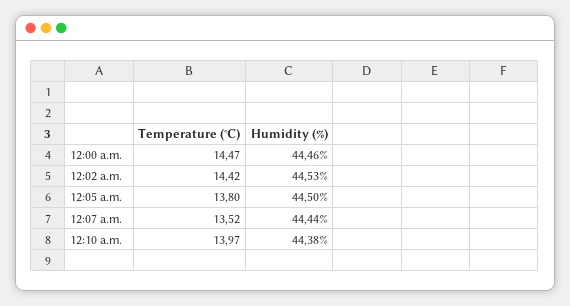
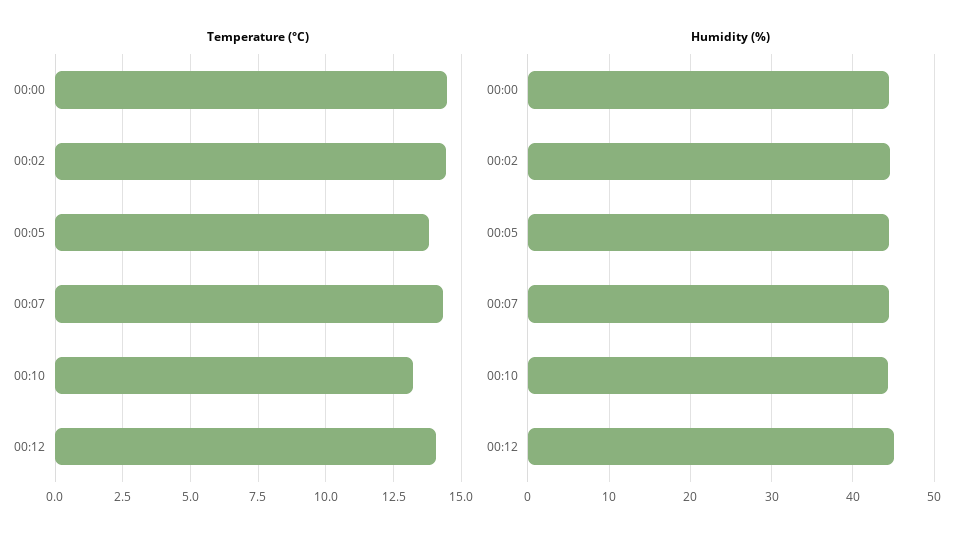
Temperature (°C), 12:07 a.m.: 13.52 -> 14.25
Temperature (°C), 12:10 a.m.: 13.97 -> 13.25
Temperature (°C), 00:12: none -> 14
Humidity (%), 00:12: none -> 45

